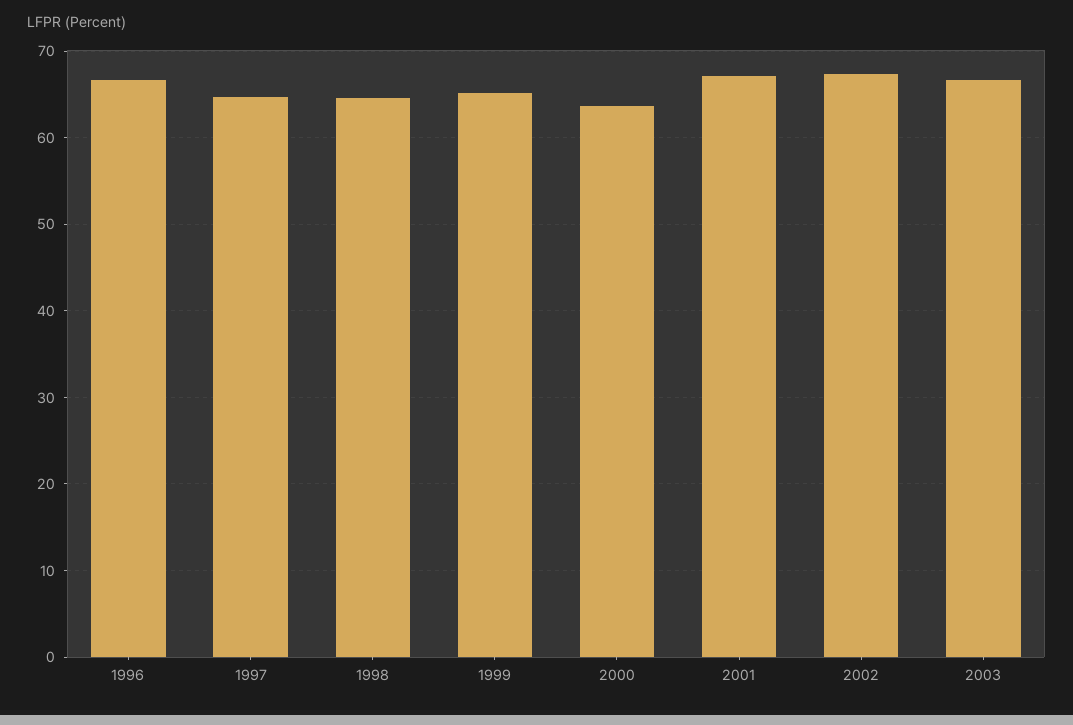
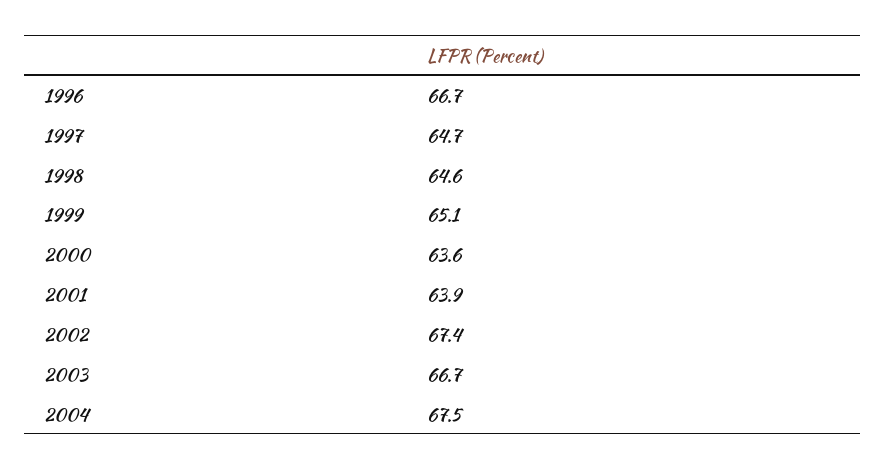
2001: 67 -> 63.9
2004: none -> 67.5

